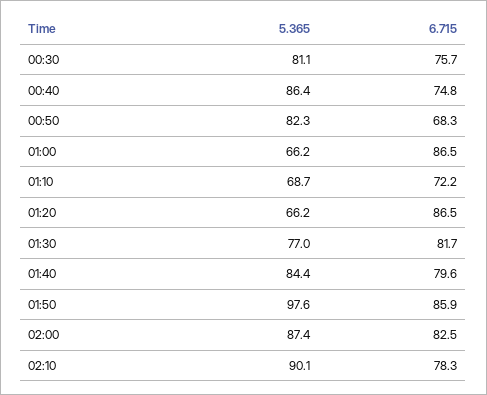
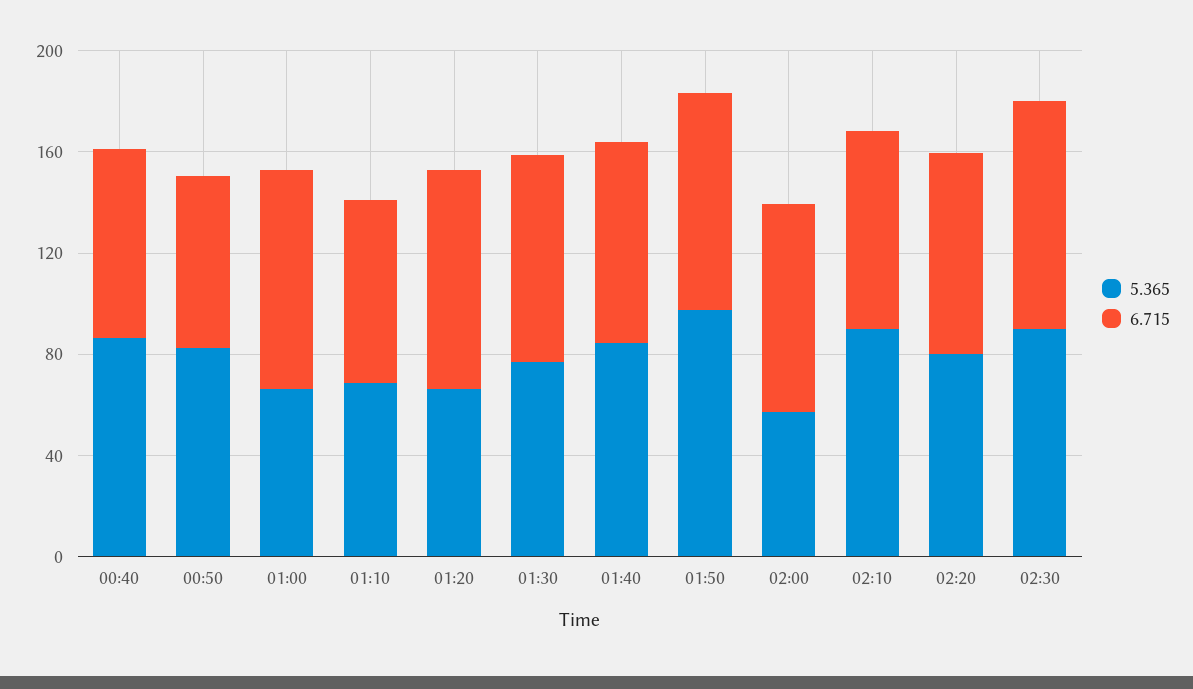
5.365, 00:30: 81.1 -> none
6.715, 00:30: 75.7 -> none
5.365, 02:00: 87.4 -> 60
5.365, 02:20: none -> 80
6.715, 02:20: none -> 80
5.365, 02:30: none -> 90
6.715, 02:30: none -> 90

